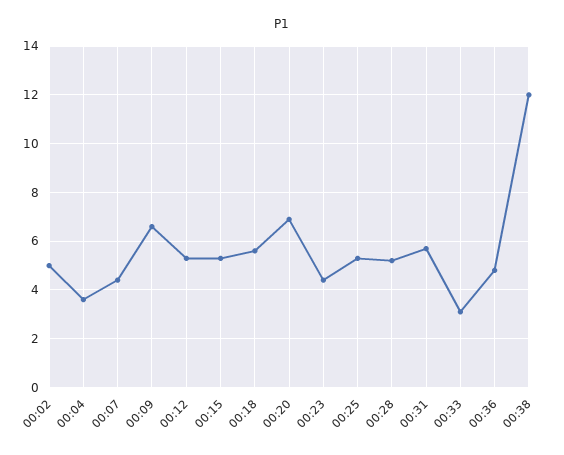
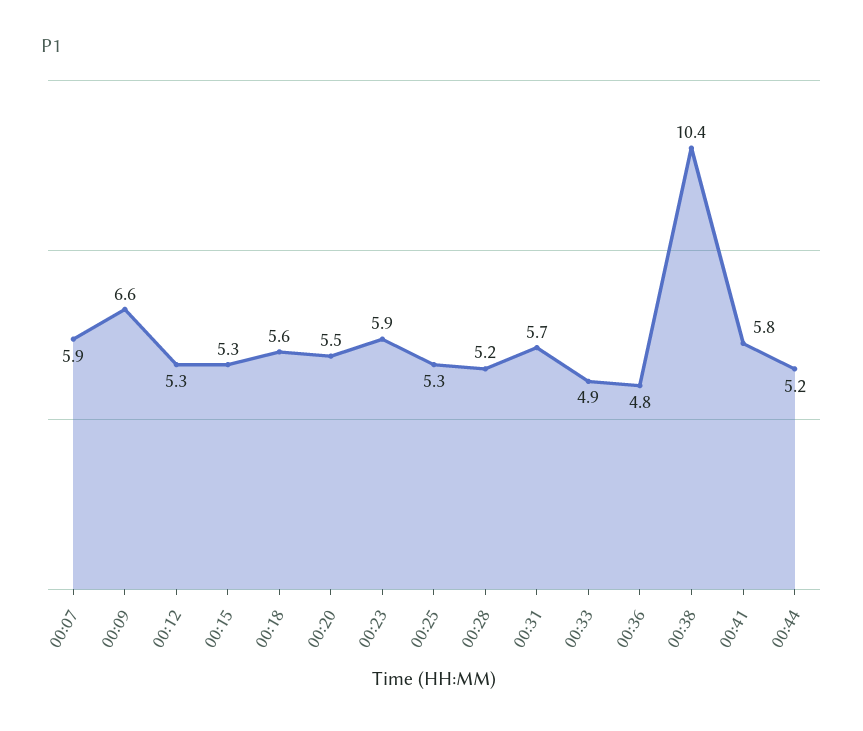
00:02: 5 -> none
00:04: 3.5 -> none
00:07: 4.5 -> 5.9
00:20: 7 -> 5.5
00:23: 4.5 -> 5.9
00:33: 3 -> 4.9
00:38: 12 -> 10.4
00:41: none -> 5.8
00:44: none -> 5.2

